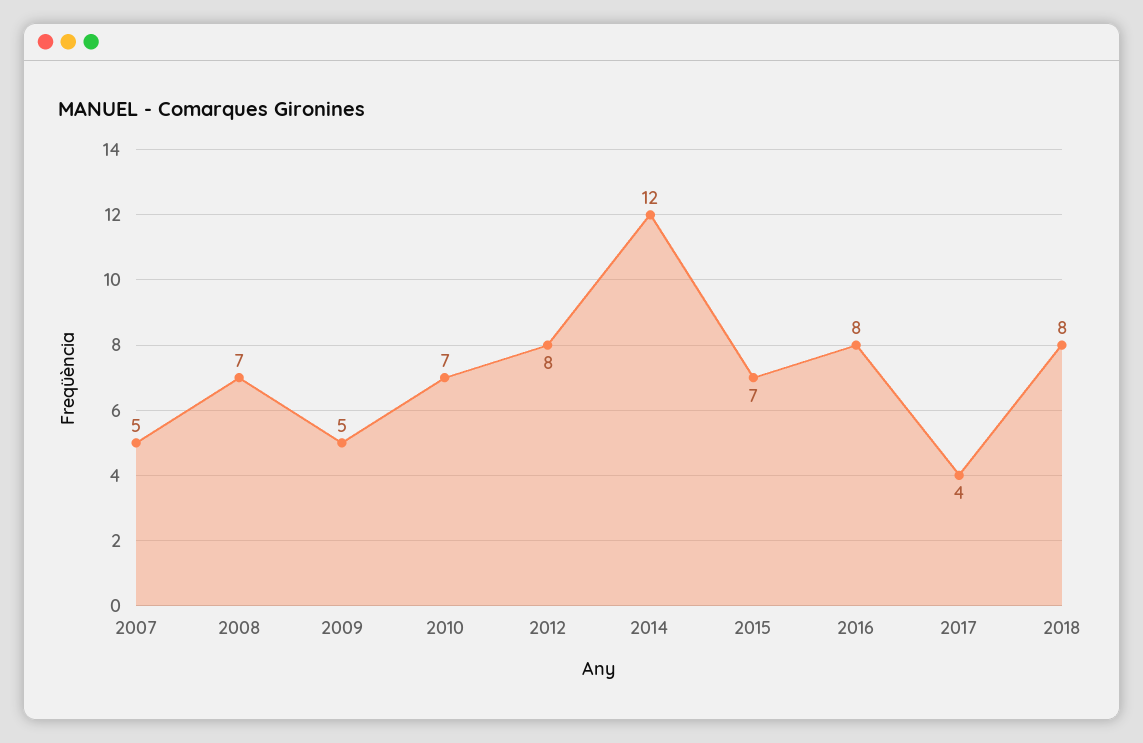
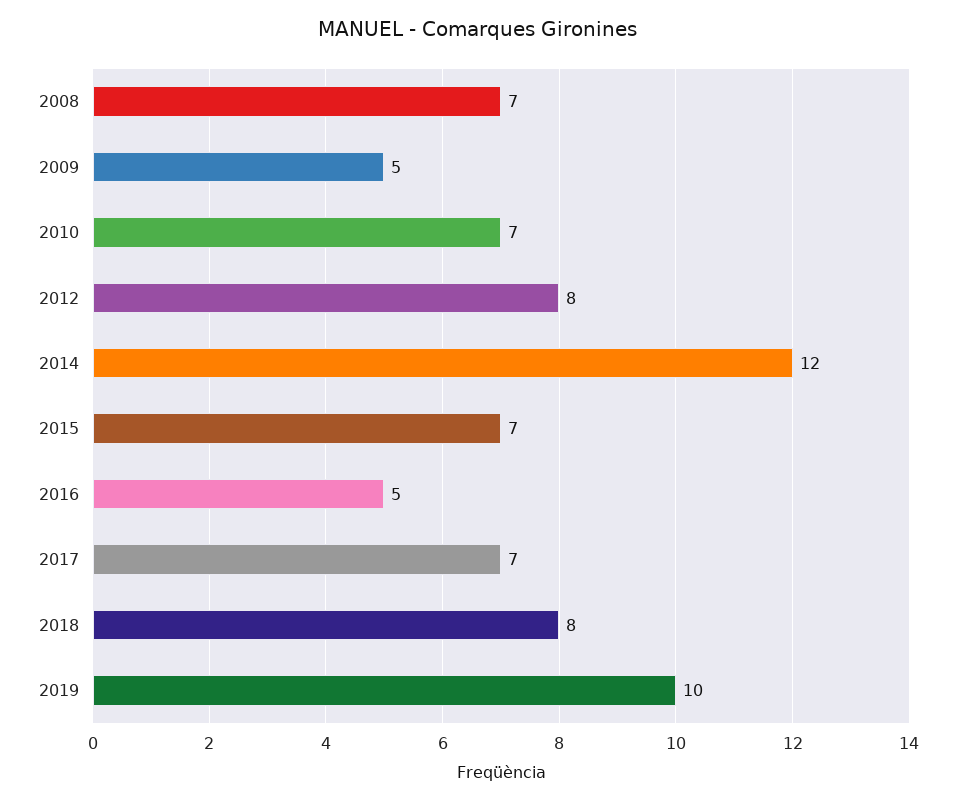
2007: 5 -> none
2016: 8 -> 5
2017: 4 -> 7
2019: none -> 10

